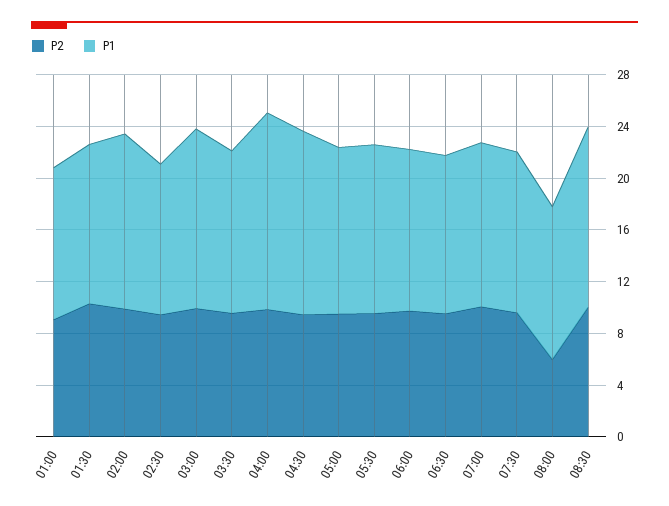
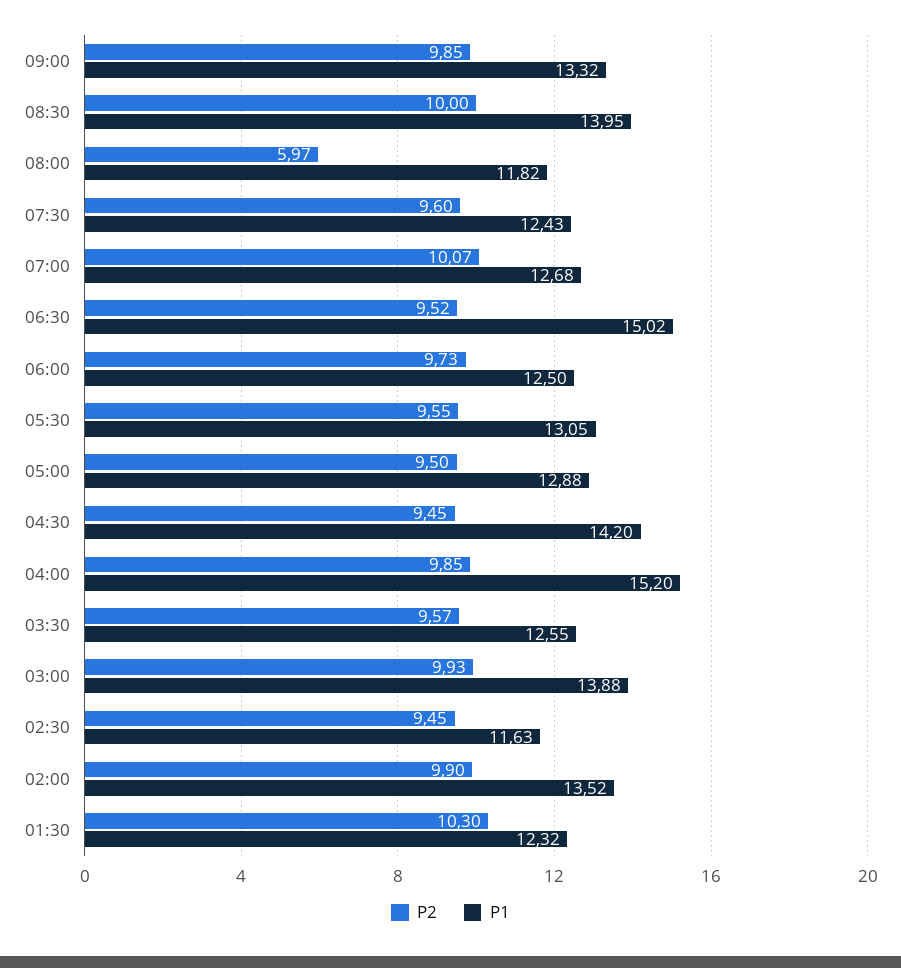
P2, 01:00: 9 -> none
P1, 01:00: 12 -> none
P1, 06:30: 12 -> 15.02
P2, 09:00: none -> 9.85
P1, 09:00: none -> 13.32

